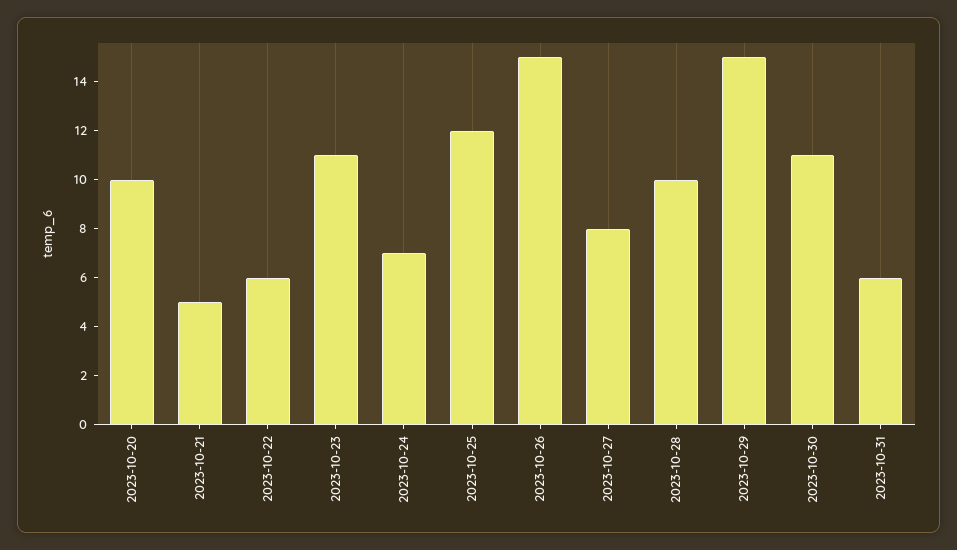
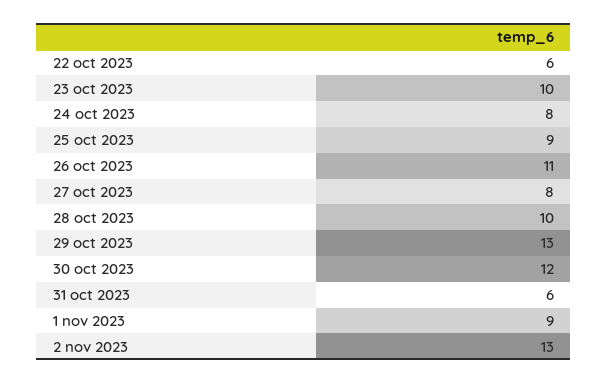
2023-10-20: 10 -> none
2023-10-21: 5 -> none
2023-10-23: 11 -> 10
2023-10-24: 7 -> 8
2023-10-25: 12 -> 9
2023-10-26: 15 -> 11
2023-10-29: 15 -> 13
2023-10-30: 11 -> 12
1 nov 2023: none -> 9
2 nov 2023: none -> 13

